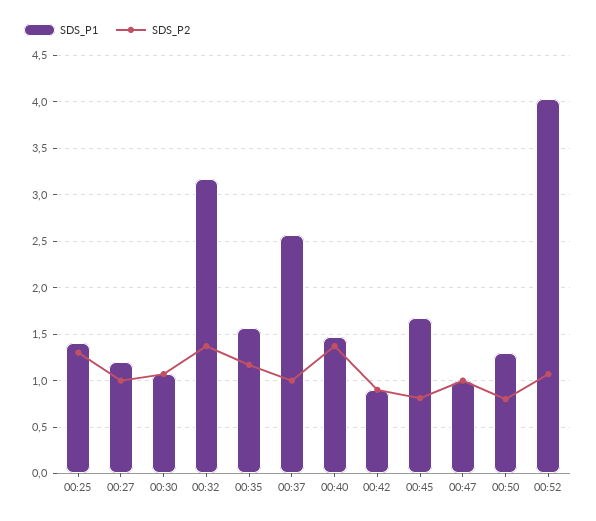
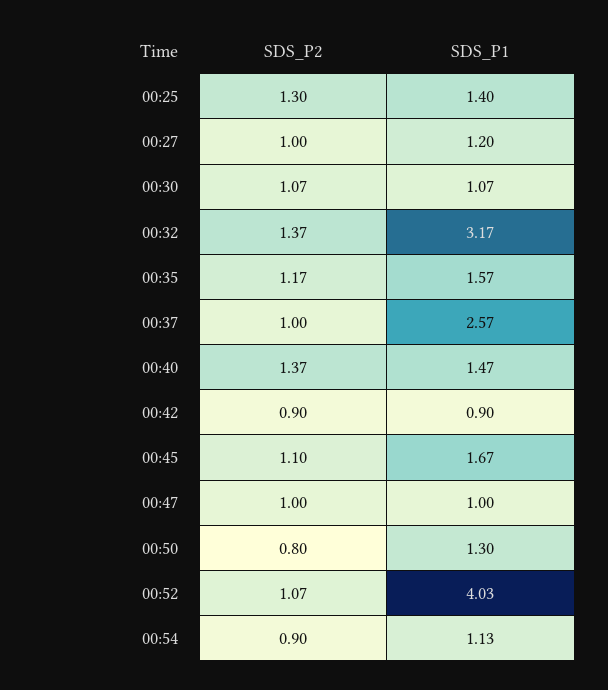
SDS_P2, 00:45: 0.8 -> 1.1
SDS_P2, 00:54: none -> 0.9
SDS_P1, 00:54: none -> 1.13

